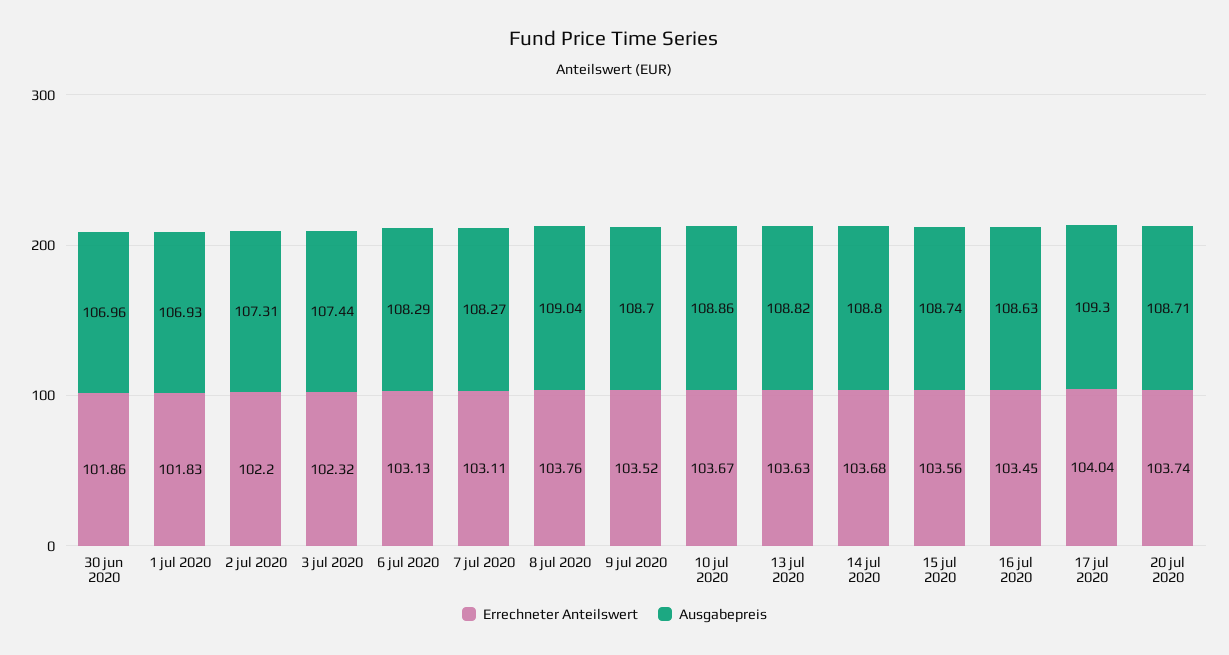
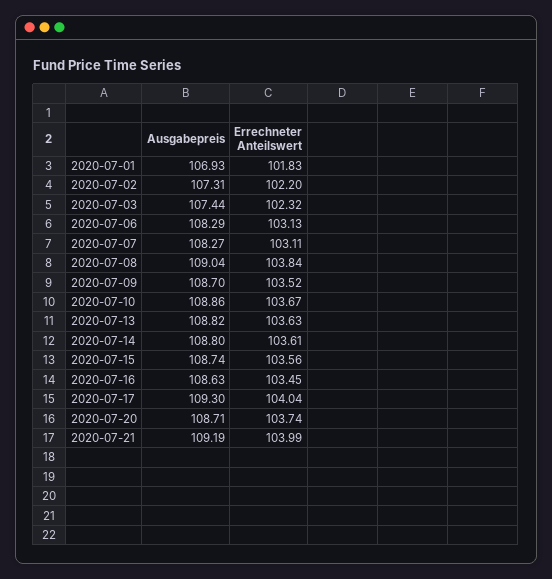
Errechneter Anteilswert, 30 jun 2020: 101.86 -> none
Ausgabepreis, 30 jun 2020: 106.96 -> none
Errechneter Anteilswert, 8 jul 2020: 103.76 -> 103.84
Errechneter Anteilswert, 14 jul 2020: 103.68 -> 103.61
Ausgabepreis, 2020-07-21: none -> 109.19
Errechneter Anteilswert, 2020-07-21: none -> 103.99

